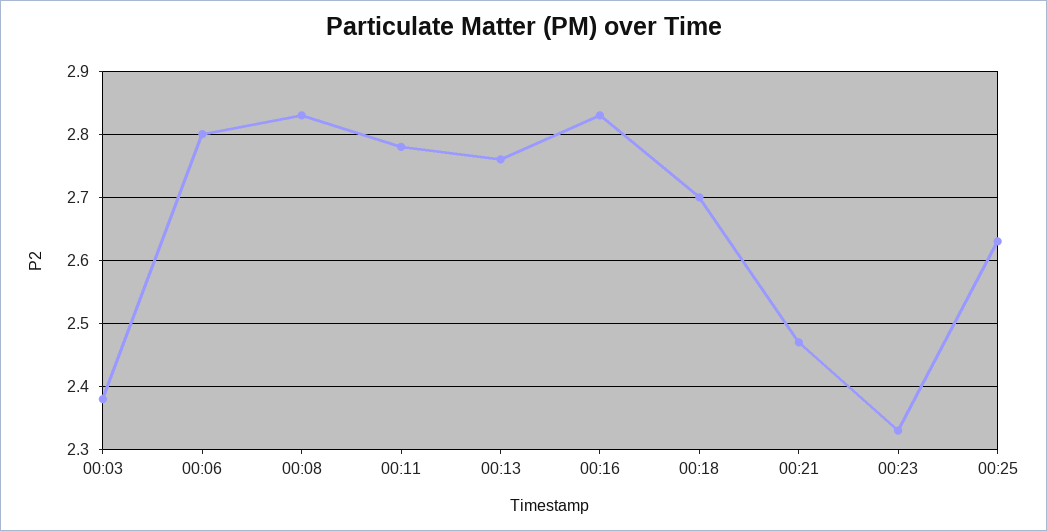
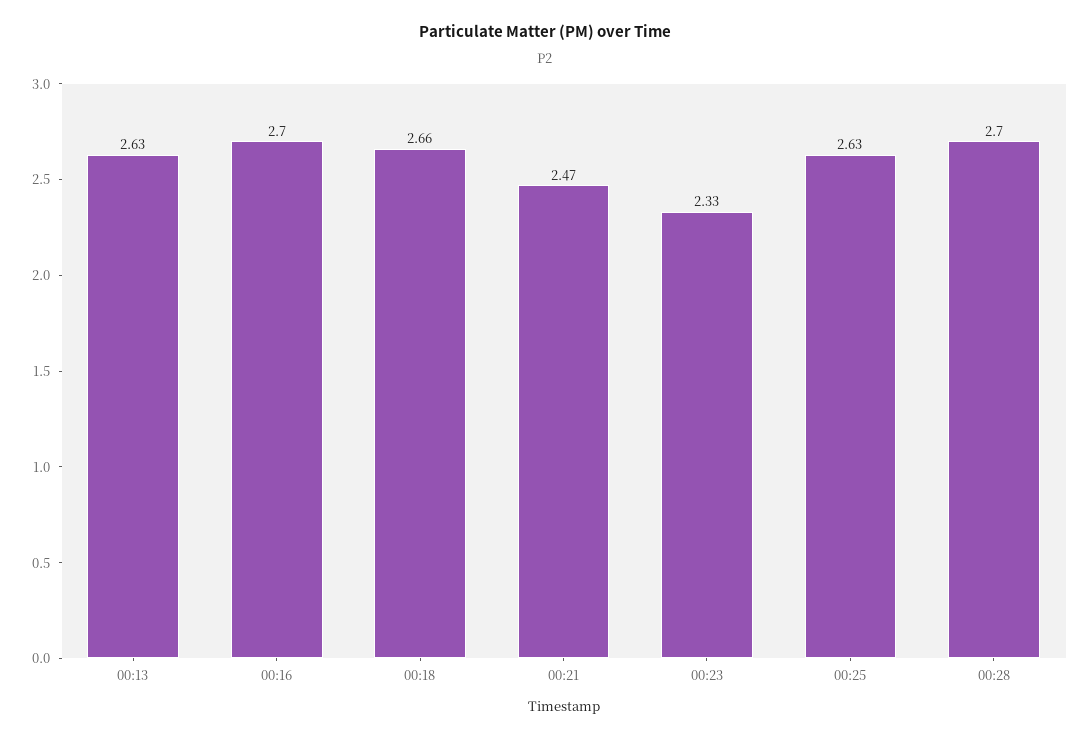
00:03: 2.38 -> none
00:06: 2.8 -> none
00:08: 2.83 -> none
00:11: 2.78 -> none
00:13: 2.76 -> 2.63
00:16: 2.83 -> 2.7
00:18: 2.7 -> 2.66
00:28: none -> 2.7

